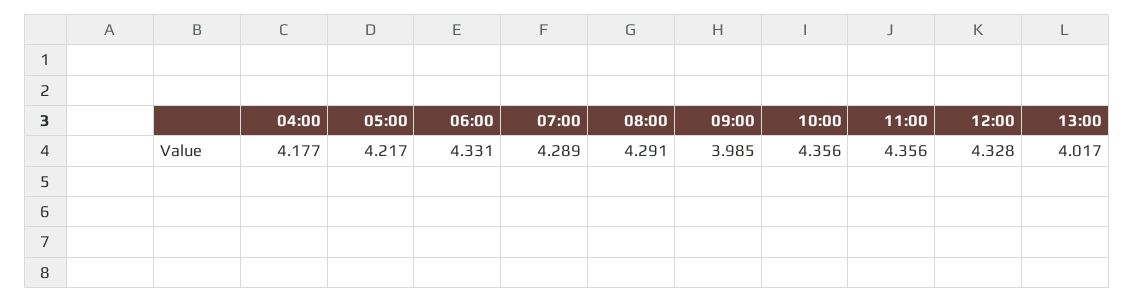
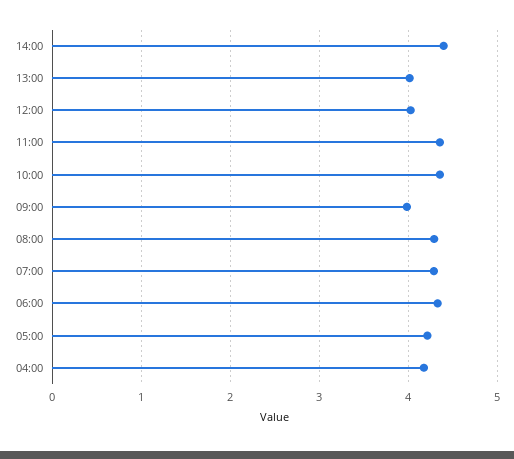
12:00: 4.328 -> 4
14:00: none -> 4.4

